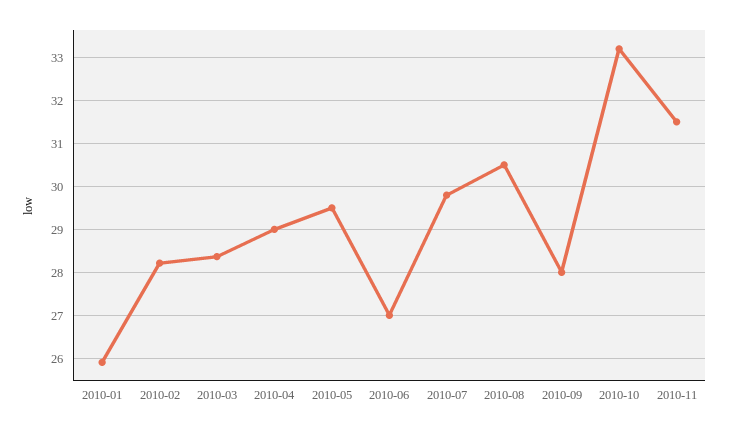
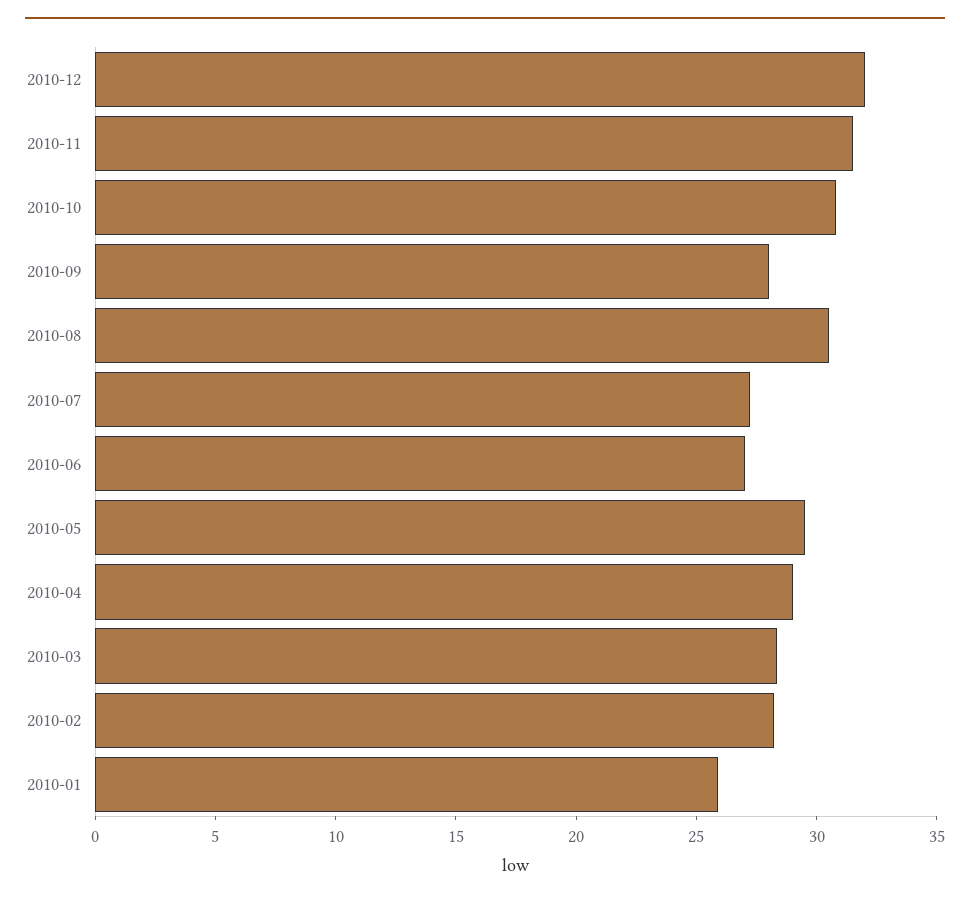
2010-07: 29.8 -> 27
2010-10: 33.2 -> 31
2010-12: none -> 32

